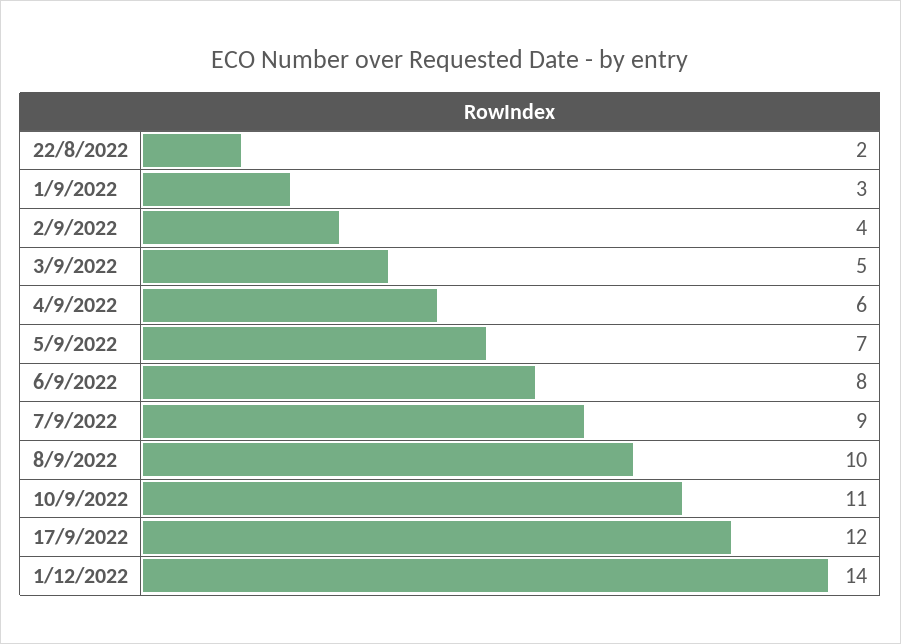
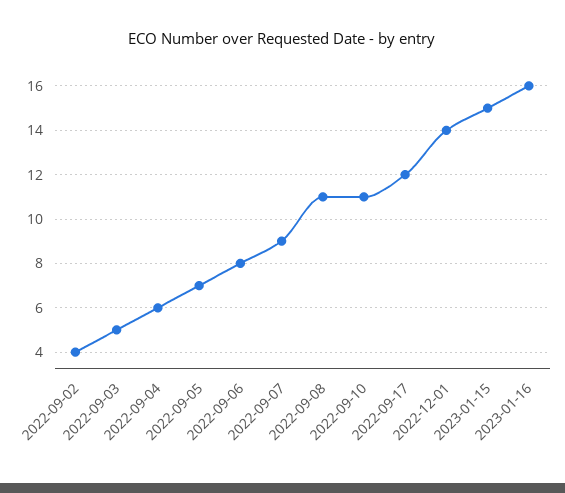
22/8/2022: 2 -> none
1/9/2022: 3 -> none
8/9/2022: 10 -> 11
2023-01-15: none -> 15
2023-01-16: none -> 16

